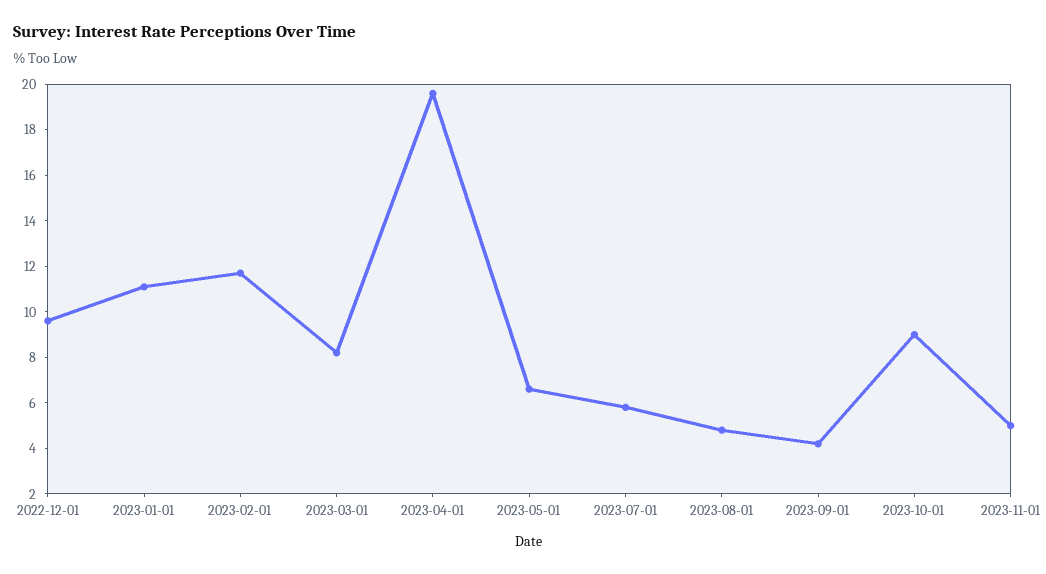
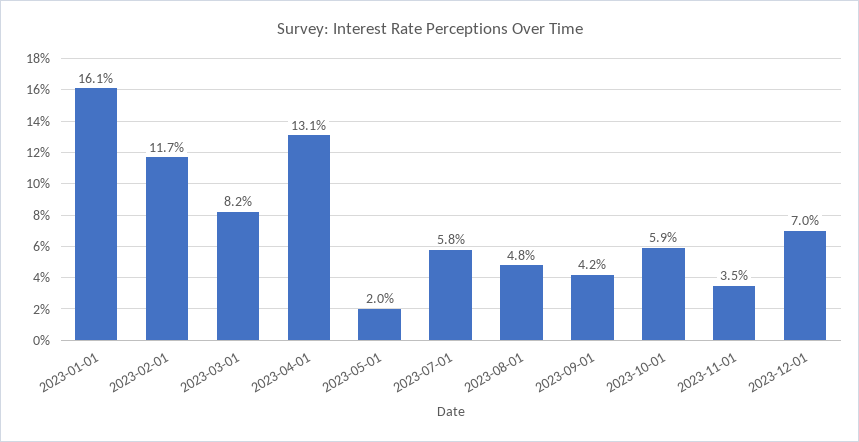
2022-12-01: 9.5 -> none
2023-01-01: 11 -> 16.1
2023-04-01: 19.5 -> 13.1
2023-05-01: 6.5 -> 2
2023-10-01: 9 -> 5.9
2023-11-01: 5 -> 3.5
2023-12-01: none -> 7

